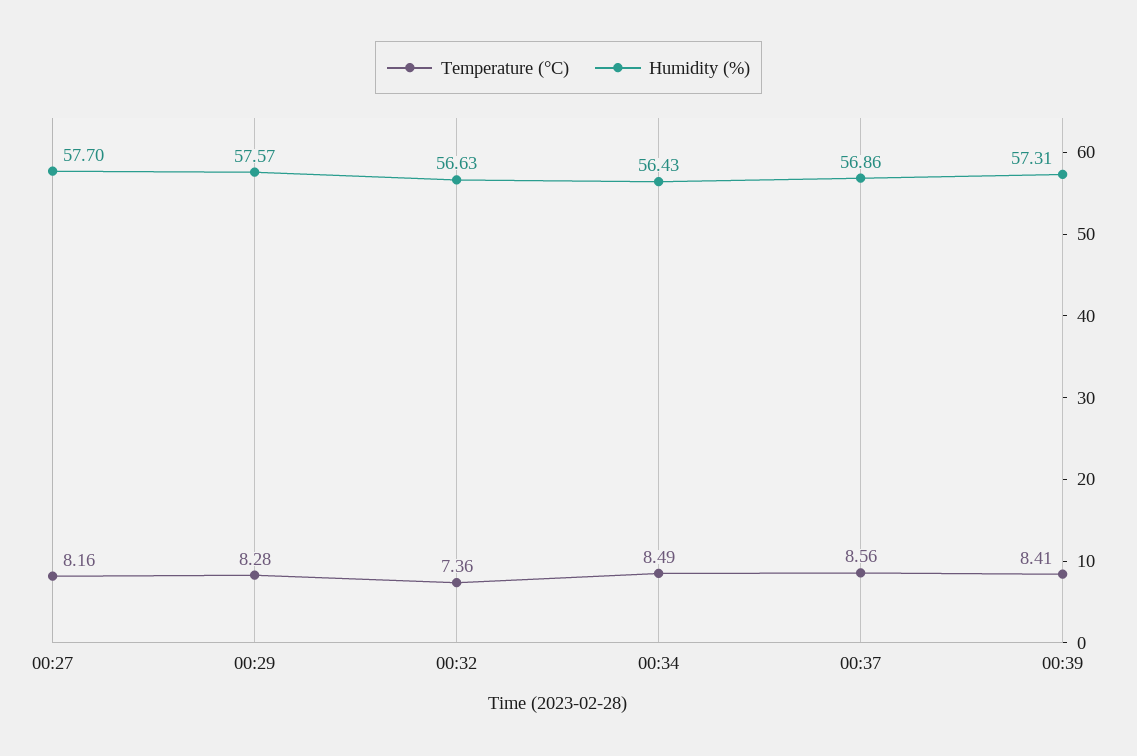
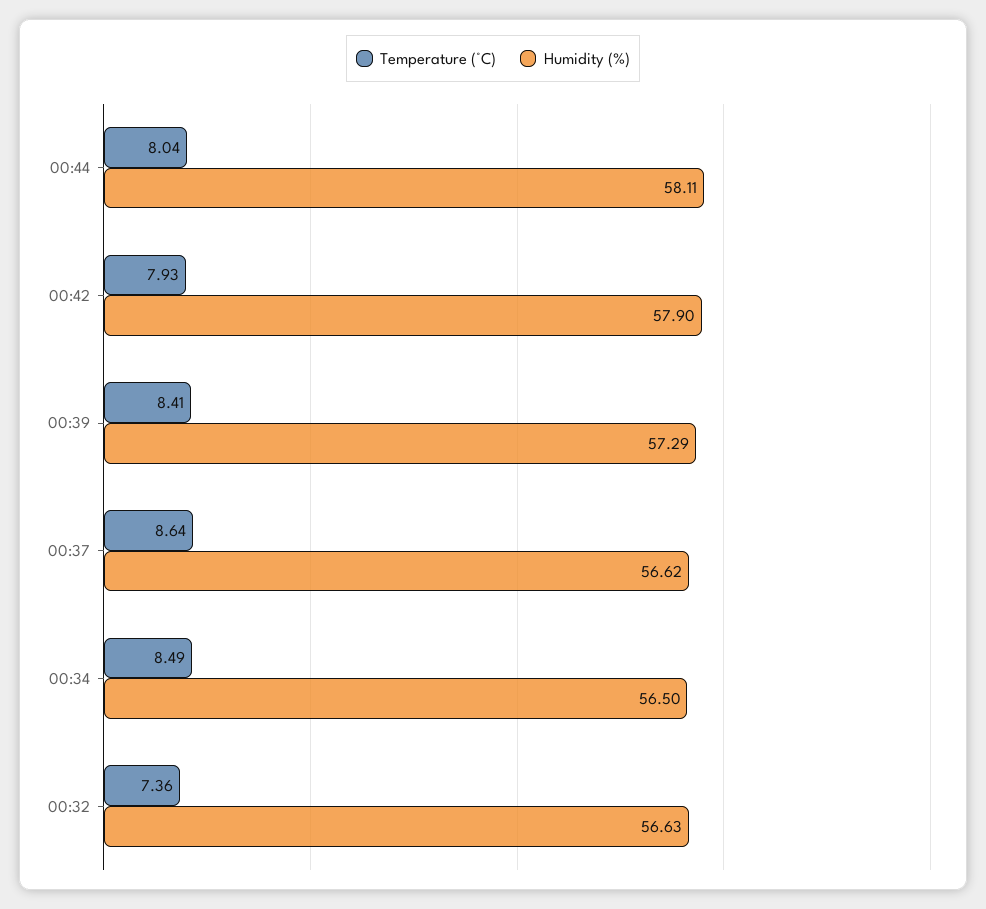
Temperature (°C), 00:27: 8.16 -> none
Humidity (%), 00:27: 57.7 -> none
Temperature (°C), 00:29: 8.28 -> none
Humidity (%), 00:29: 57.57 -> none
Humidity (%), 00:34: 56.43 -> 56.5
Temperature (°C), 00:37: 8.56 -> 8.64
Humidity (%), 00:37: 56.86 -> 56.62
Humidity (%), 00:39: 57.31 -> 57.29
Temperature (°C), 00:44: none -> 8.04
Humidity (%), 00:44: none -> 58.11
Temperature (°C), 00:42: none -> 7.93
Humidity (%), 00:42: none -> 57.9

